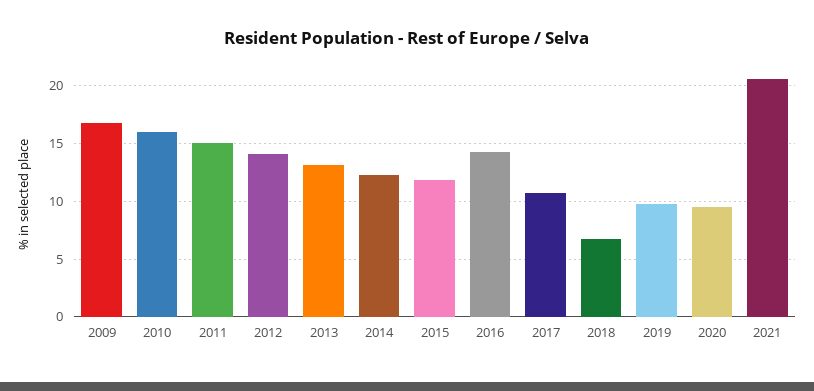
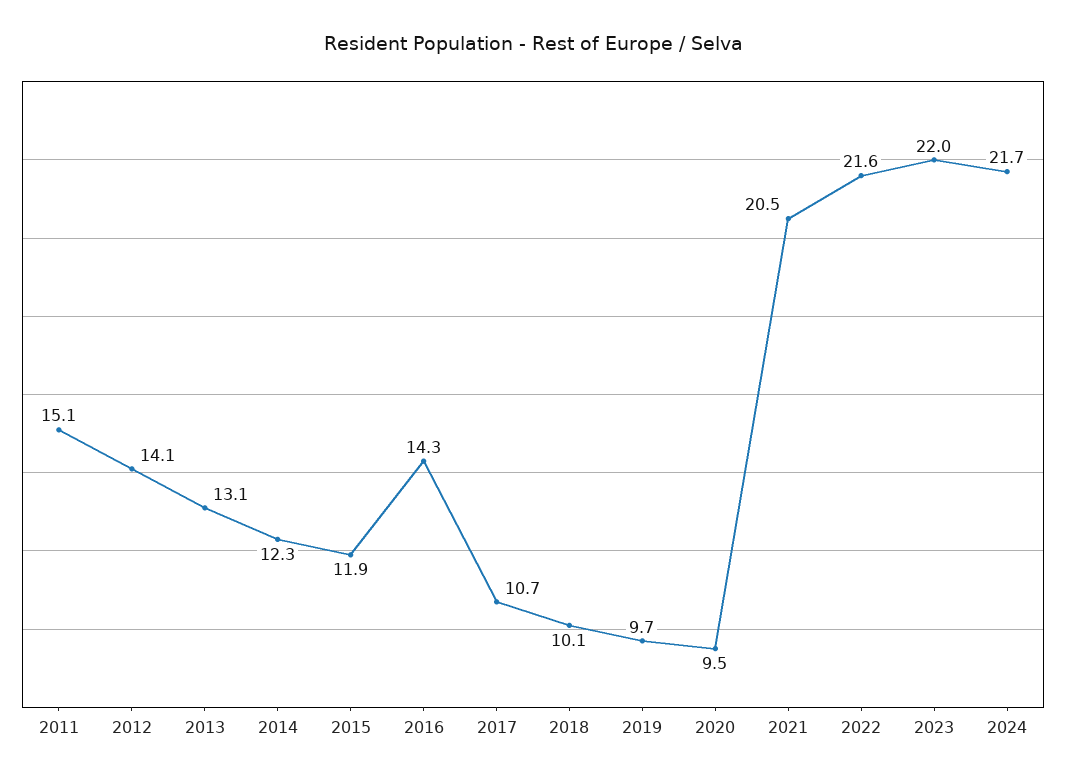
2009: 17 -> none
2010: 16 -> none
2018: 7 -> 10.1
2022: none -> 21.6
2023: none -> 22
2024: none -> 21.7

